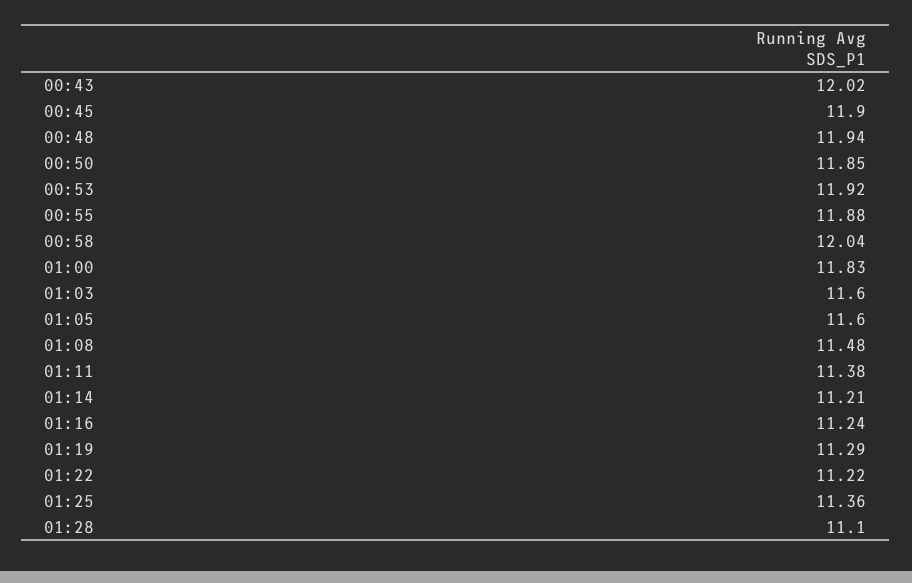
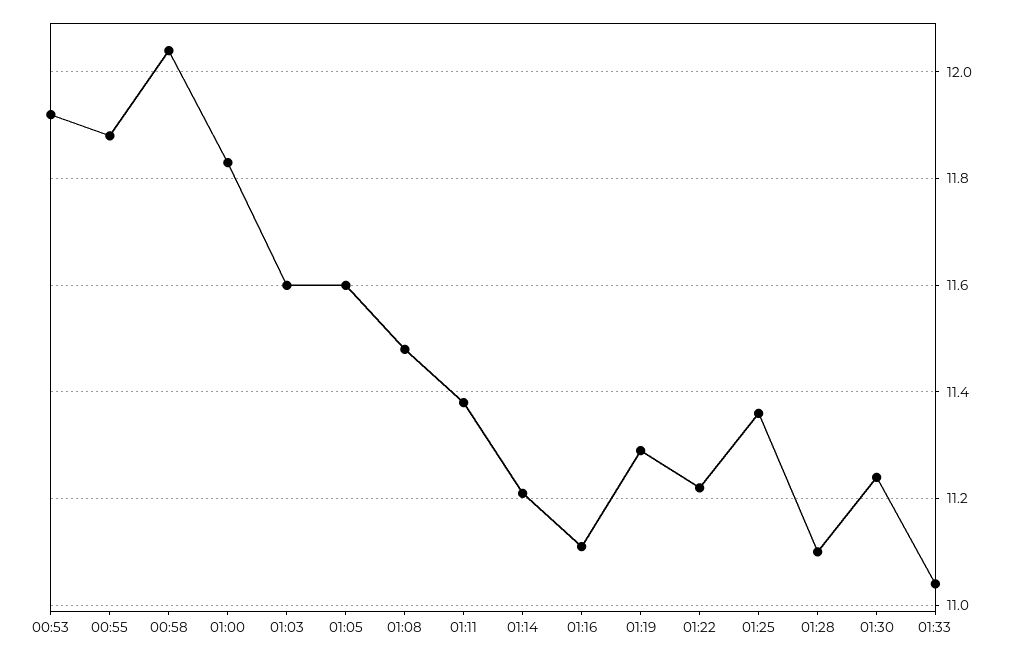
00:43: 12.02 -> none
00:45: 11.9 -> none
00:48: 11.94 -> none
00:50: 11.85 -> none
01:16: 11.24 -> 11.1
01:30: none -> 11.25
01:33: none -> 11.05

